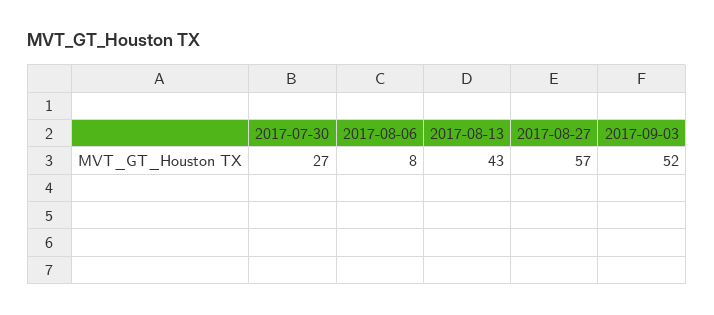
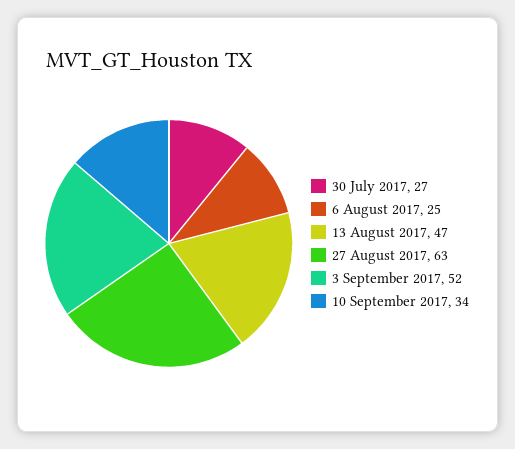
2017-08-06: 8 -> 25
2017-08-13: 43 -> 47
2017-08-27: 57 -> 63
10 September 2017: none -> 34

